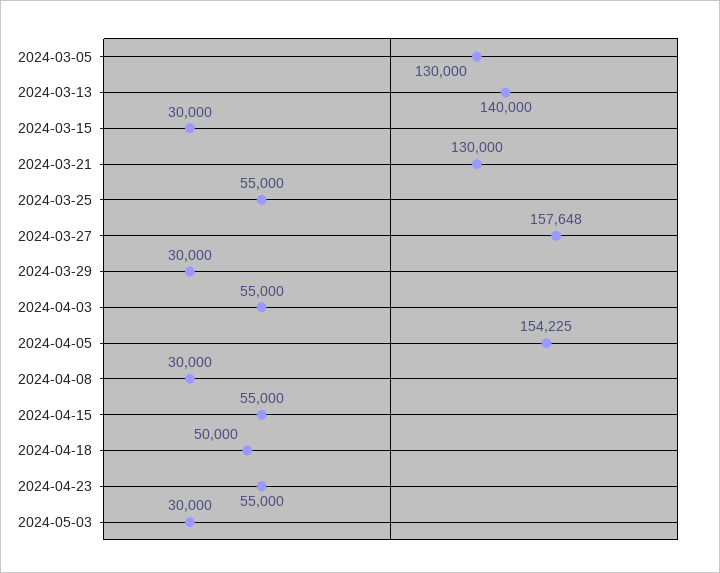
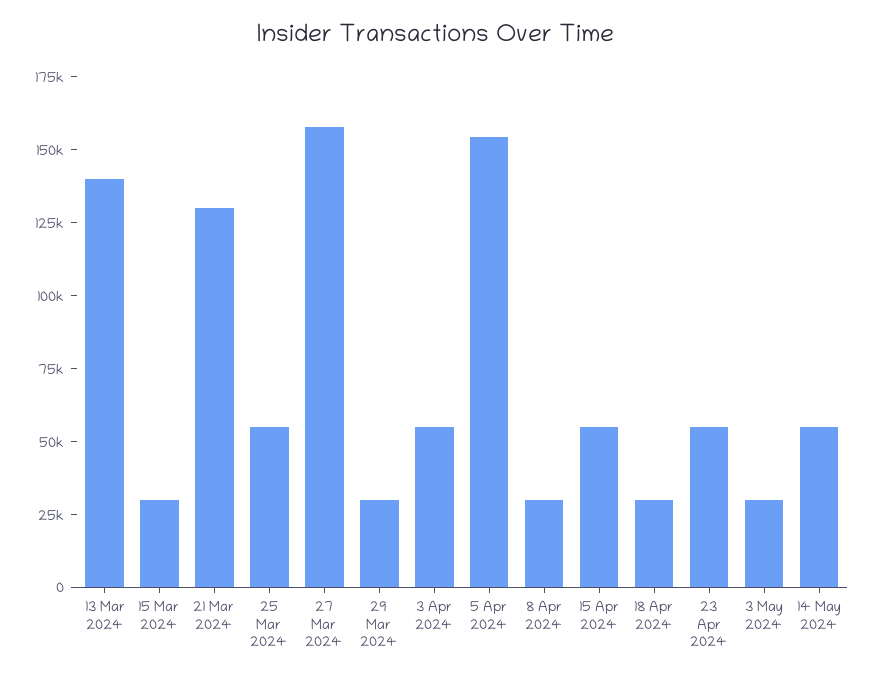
2024-03-05: 130000 -> none
2024-04-18: 50000 -> 30000
14 May 2024: none -> 55000

